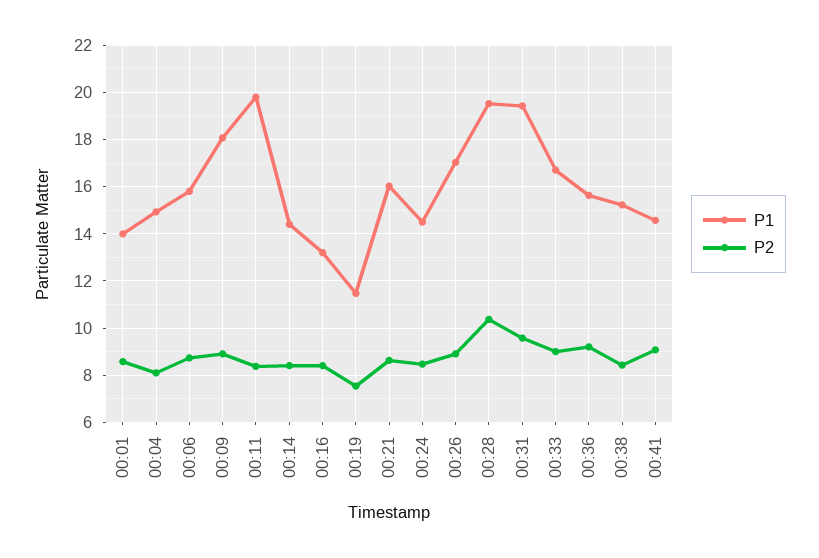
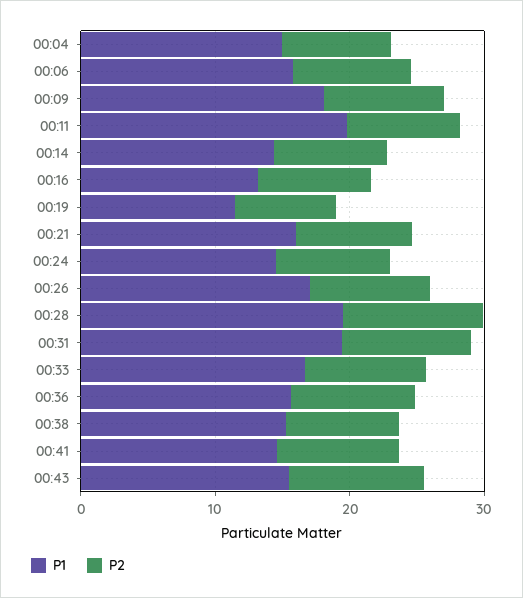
P1, 00:01: 14 -> none
P2, 00:01: 8.5 -> none
P1, 00:43: none -> 16
P2, 00:43: none -> 10

